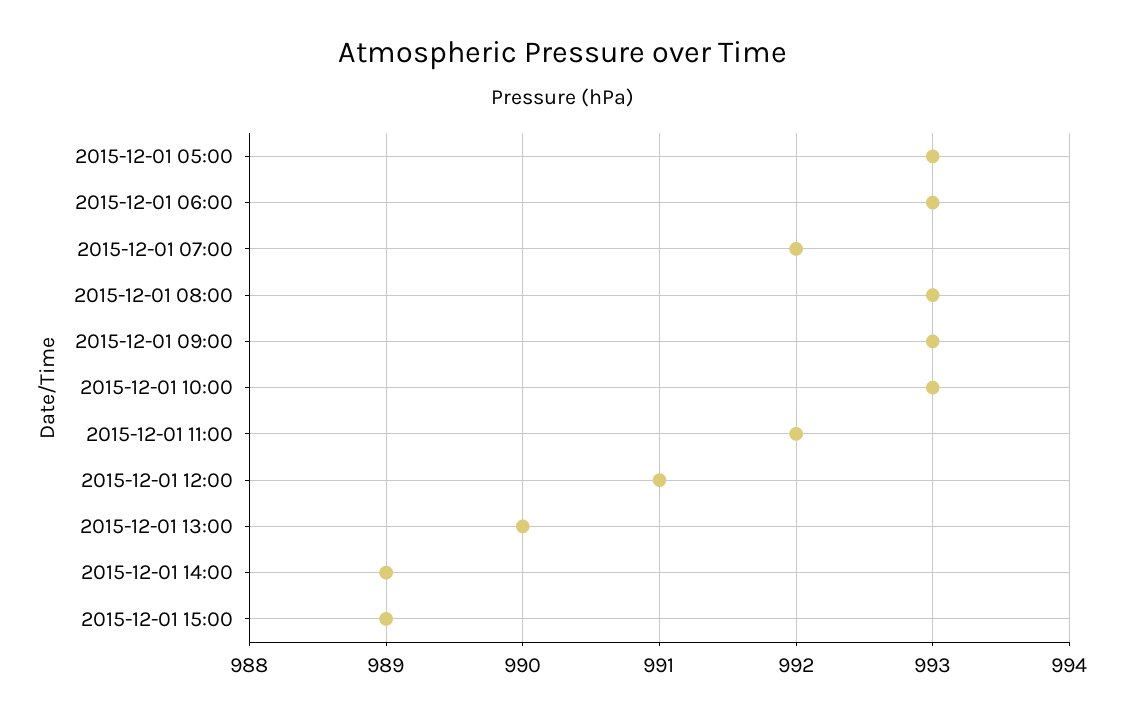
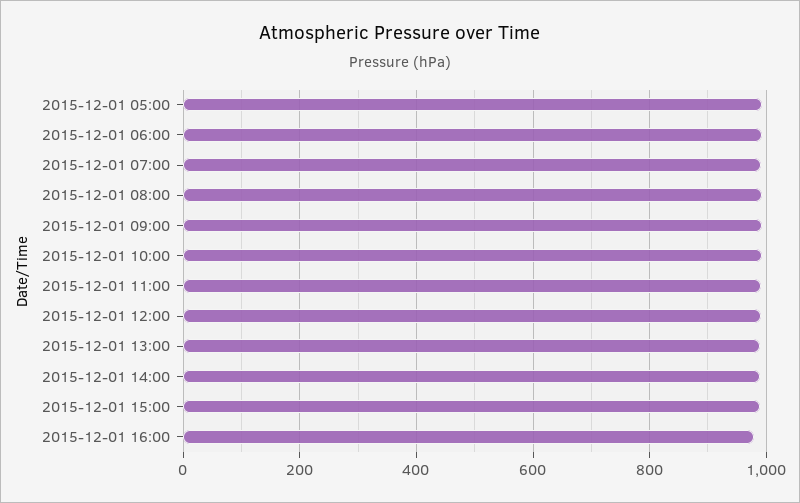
2015-12-01 16:00: none -> 980

